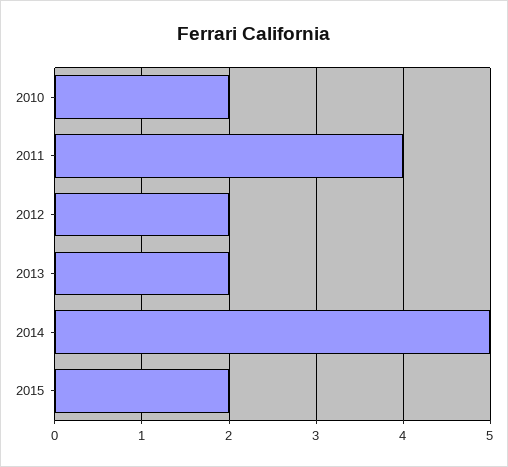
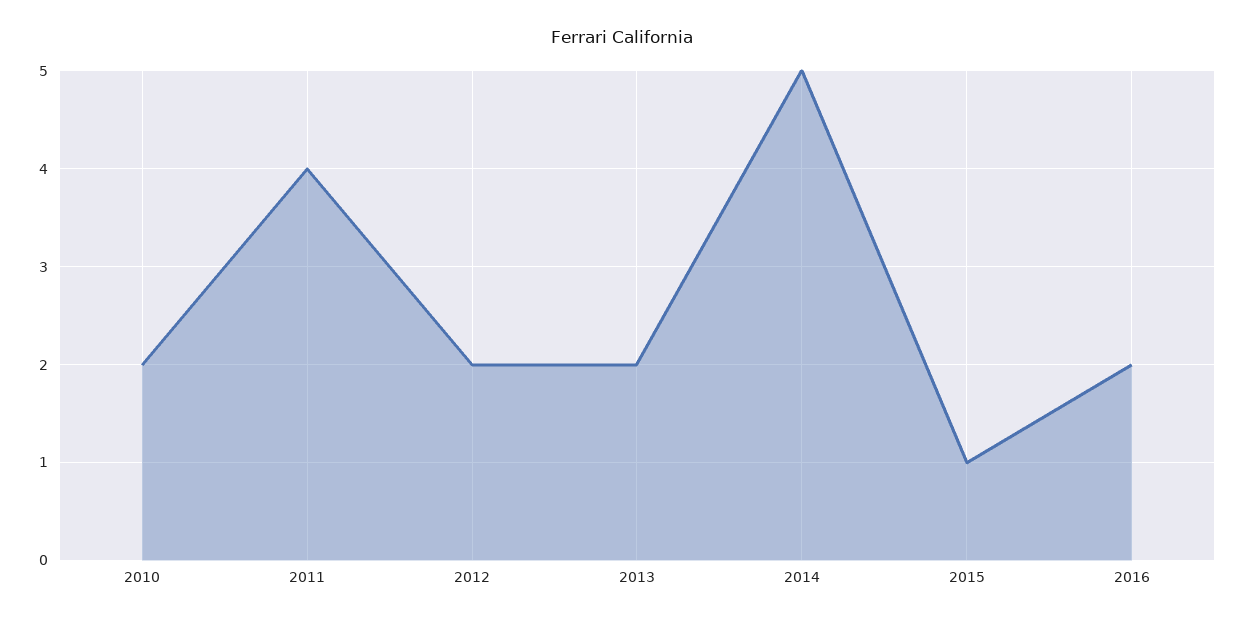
2015: 2 -> 1
2016: none -> 2

